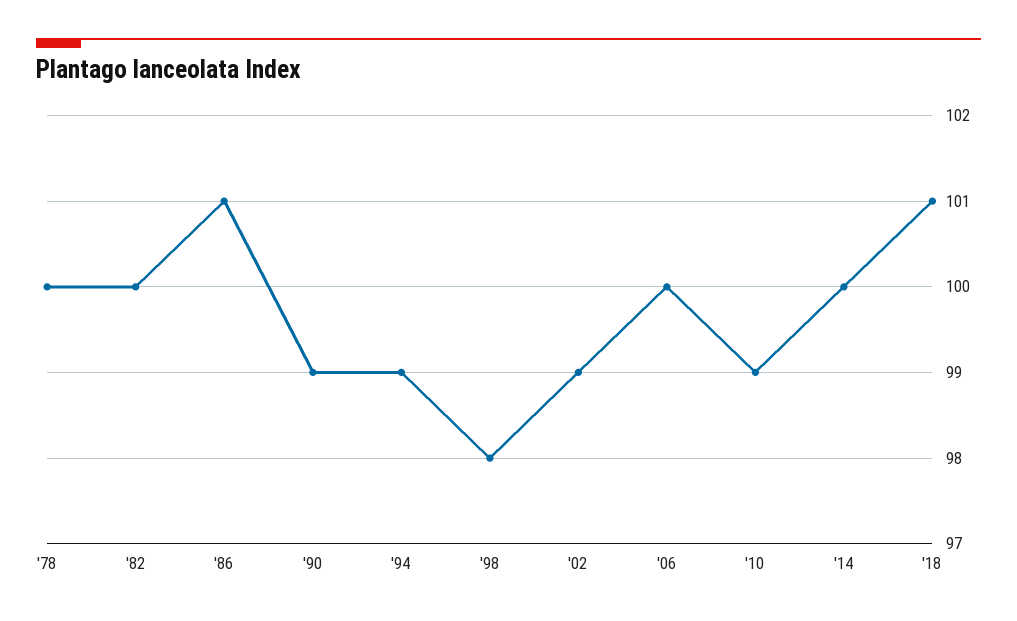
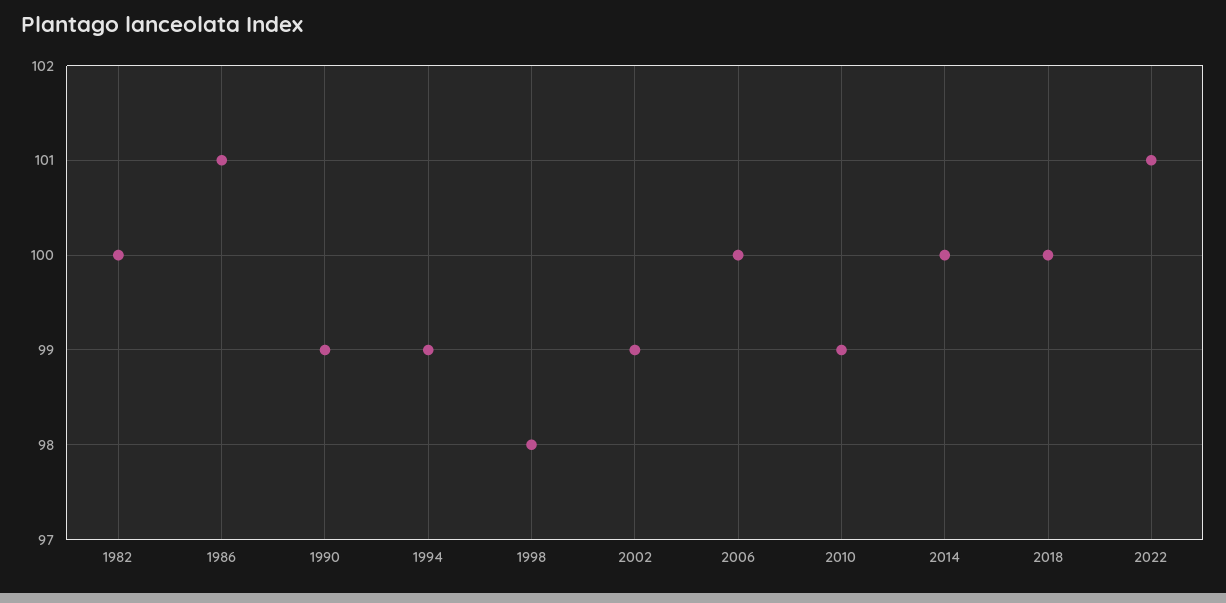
'78: 100 -> none
'18: 101 -> 100
2022: none -> 101

